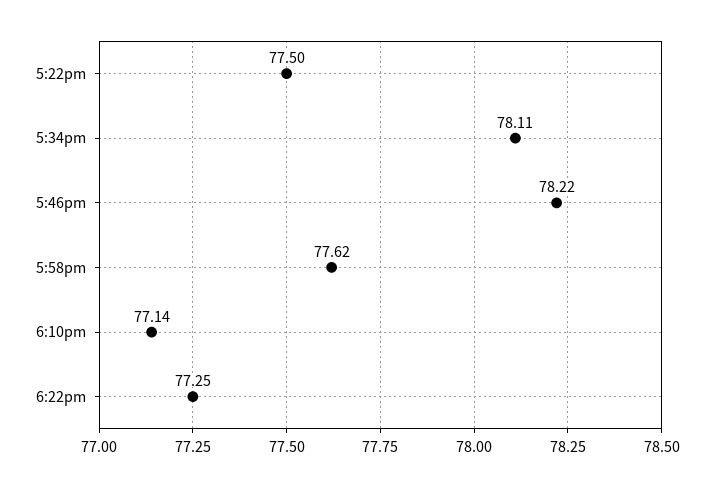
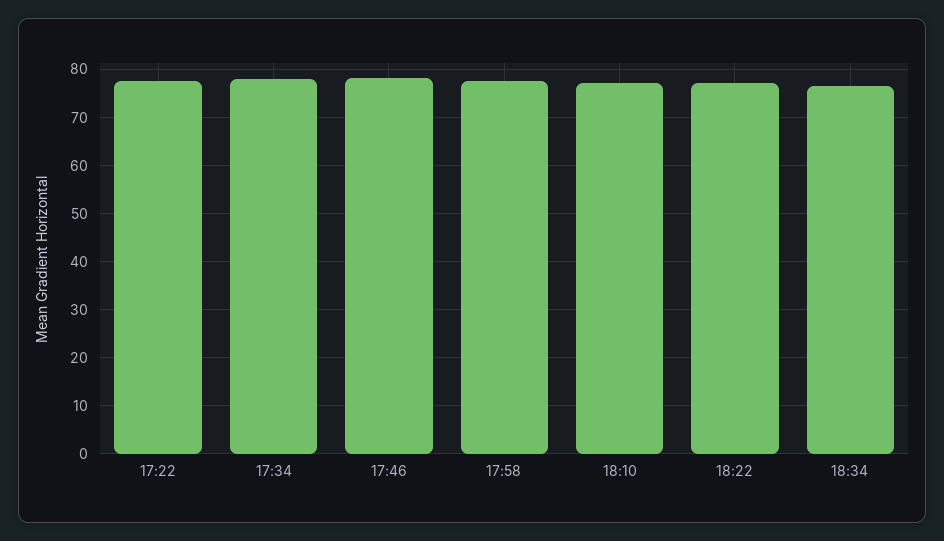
18:34: none -> 76

